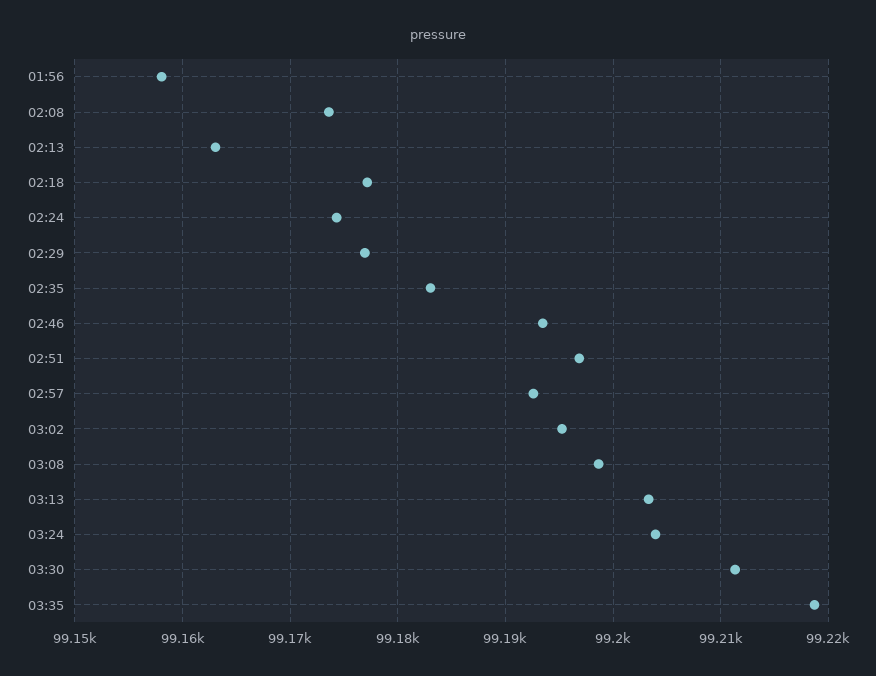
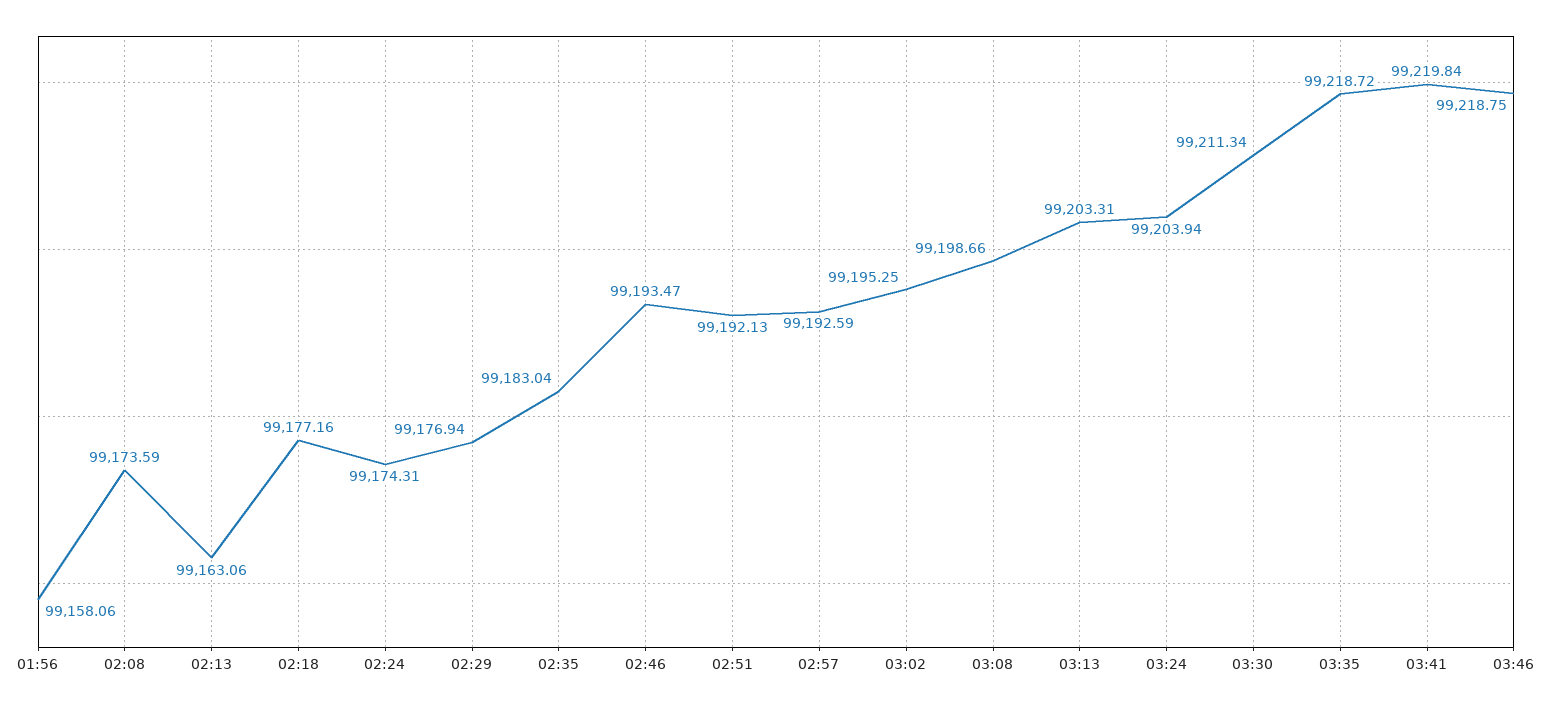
02:51: 99197 -> 99192.13
03:41: none -> 99219.84
03:46: none -> 99218.75

